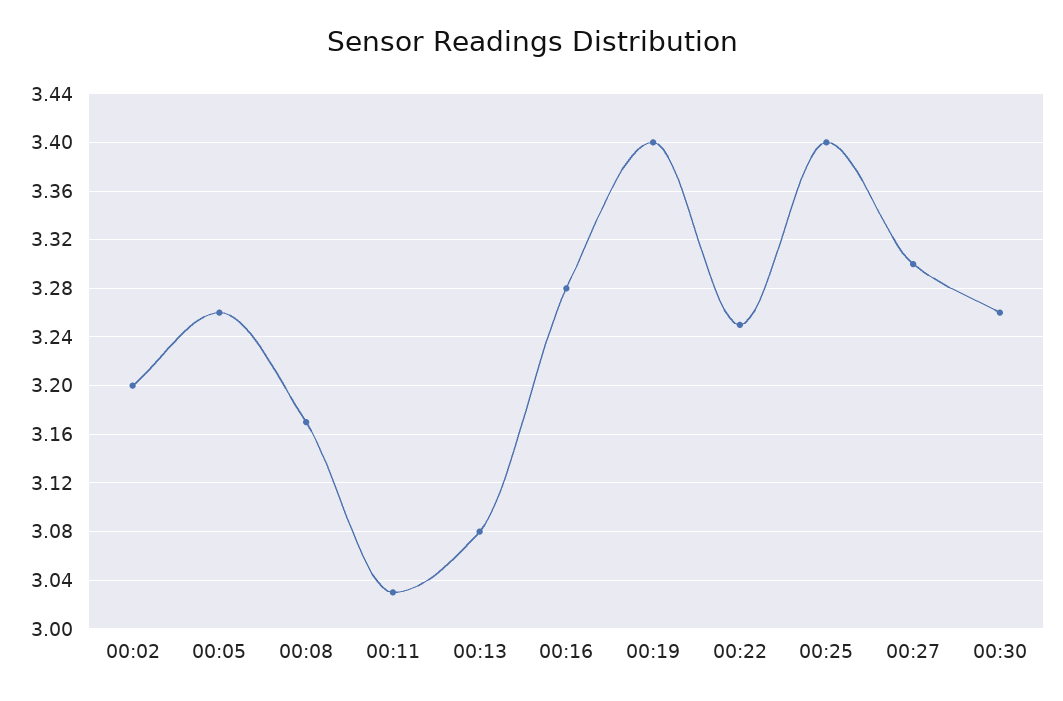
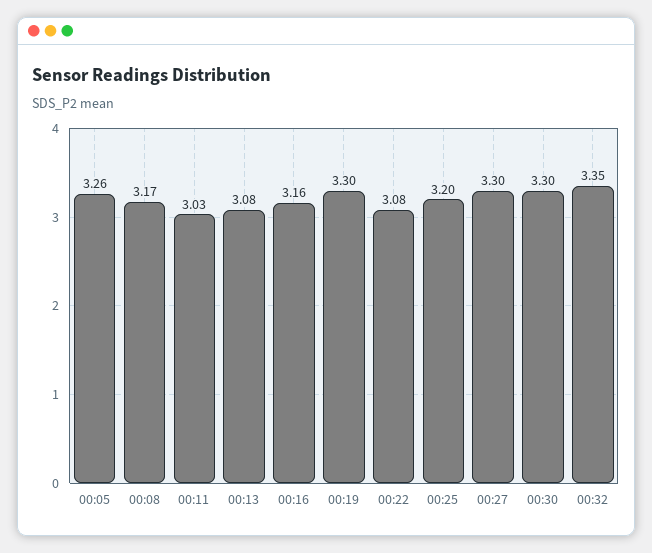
00:02: 3.2 -> none
00:16: 3.28 -> 3.16
00:19: 3.4 -> 3.3
00:22: 3.25 -> 3.08
00:25: 3.4 -> 3.2
00:30: 3.26 -> 3.3
00:32: none -> 3.35

